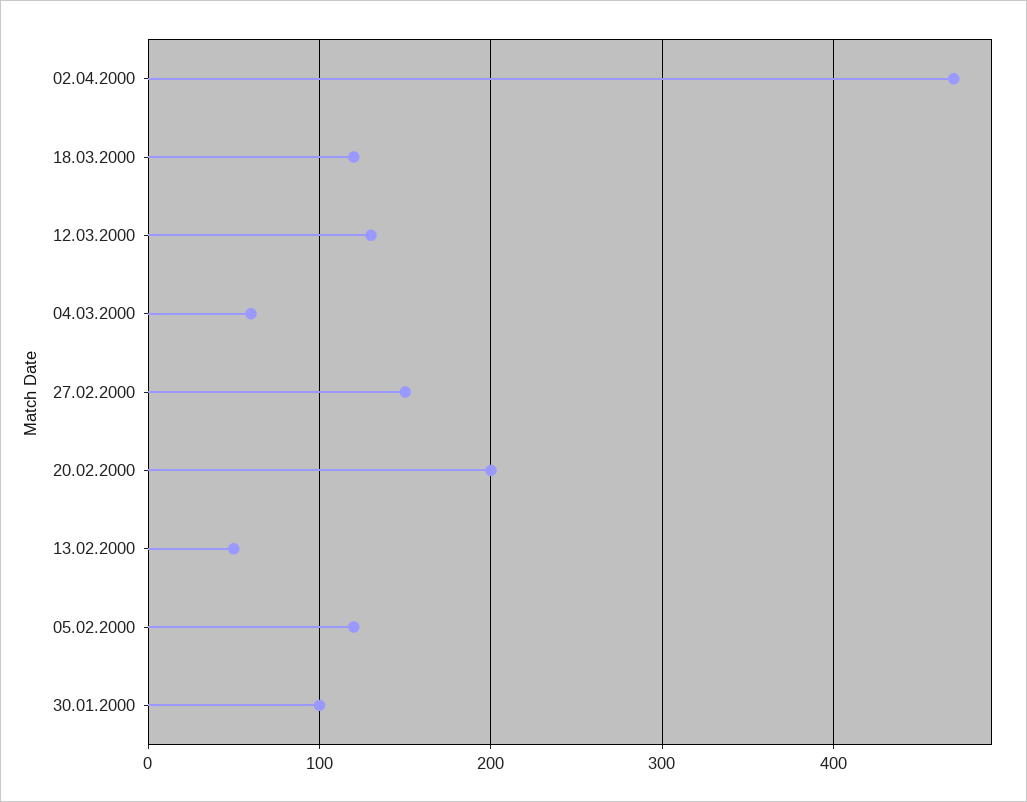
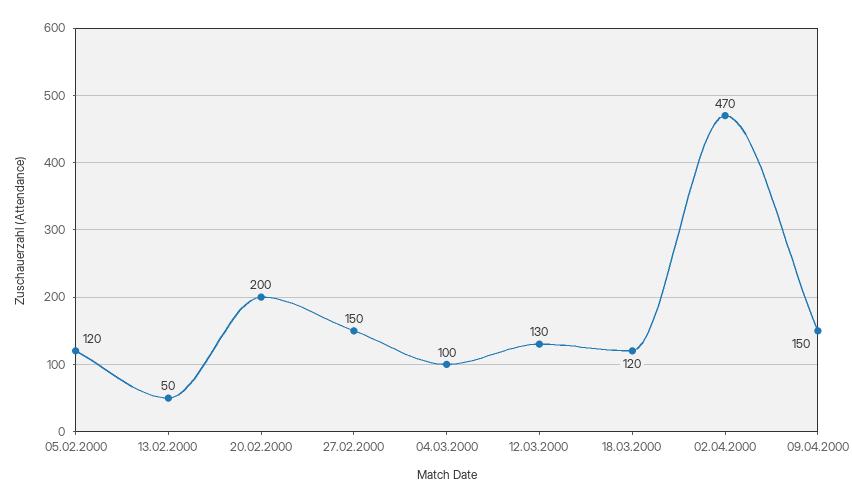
04.03.2000: 60 -> 100
30.01.2000: 100 -> none
09.04.2000: none -> 150

